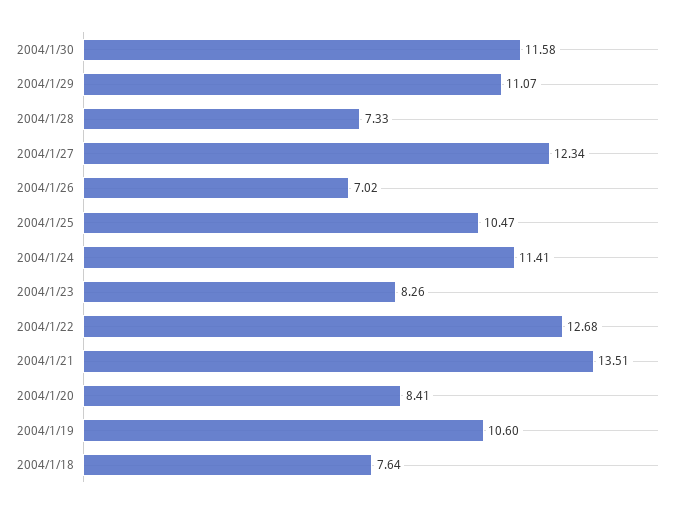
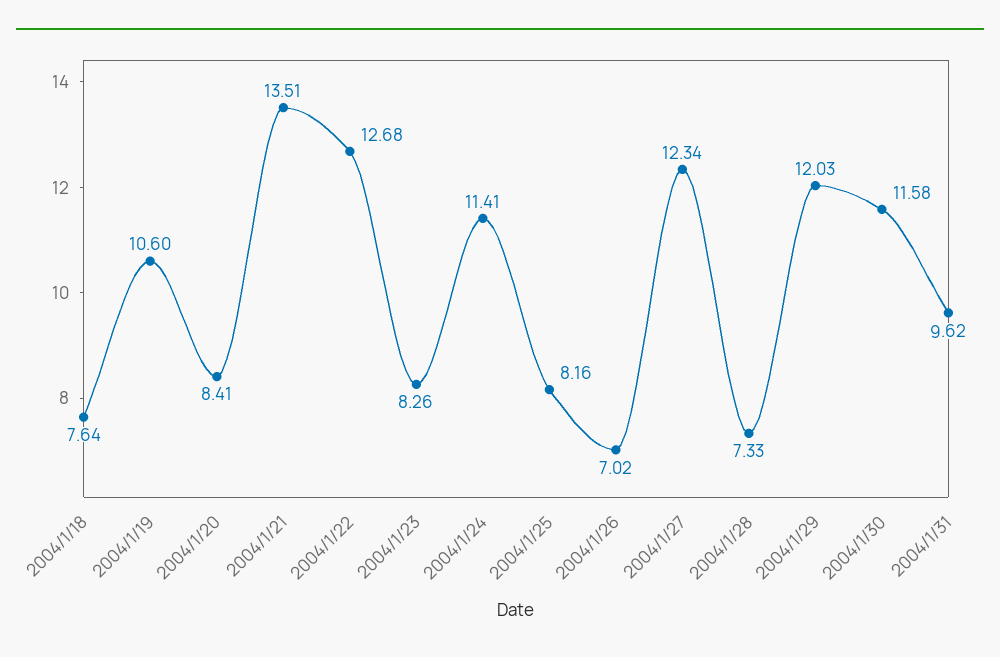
2004/1/29: 11.07 -> 12.03
2004/1/25: 10.47 -> 8.16
2004/1/31: none -> 9.62

